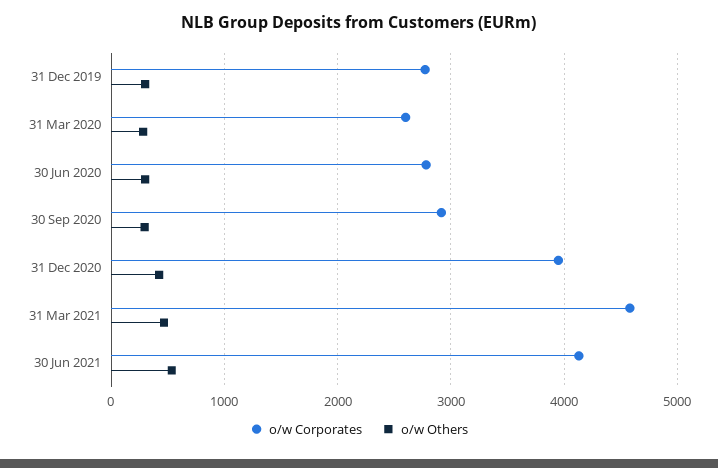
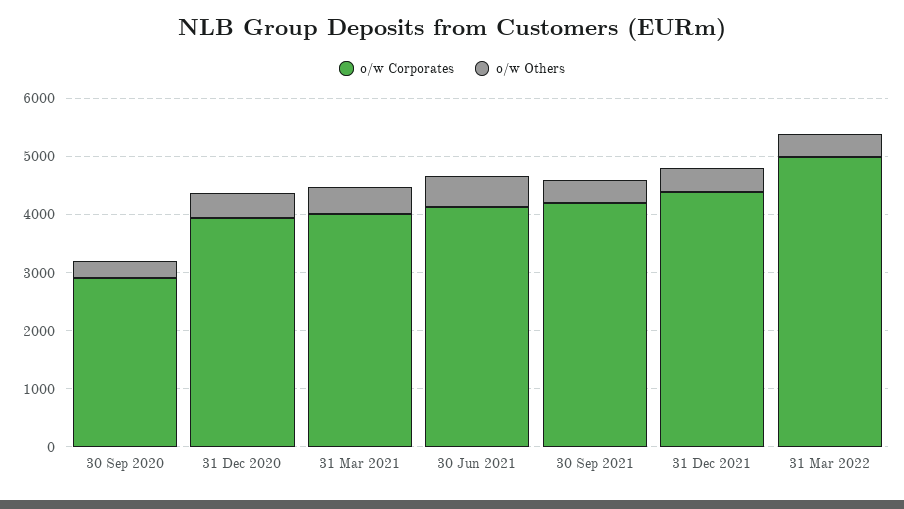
o/w Corporates, 31 Dec 2019: 2800 -> none
o/w Others, 31 Dec 2019: 300 -> none
o/w Corporates, 31 Mar 2020: 2600 -> none
o/w Others, 31 Mar 2020: 300 -> none
o/w Corporates, 30 Jun 2020: 2800 -> none
o/w Others, 30 Jun 2020: 300 -> none
o/w Corporates, 31 Mar 2021: 4600 -> 4000
o/w Corporates, 30 Sep 2021: none -> 4200
o/w Others, 30 Sep 2021: none -> 400
o/w Corporates, 31 Dec 2021: none -> 4400
o/w Others, 31 Dec 2021: none -> 400
o/w Corporates, 31 Mar 2022: none -> 5000
o/w Others, 31 Mar 2022: none -> 400

